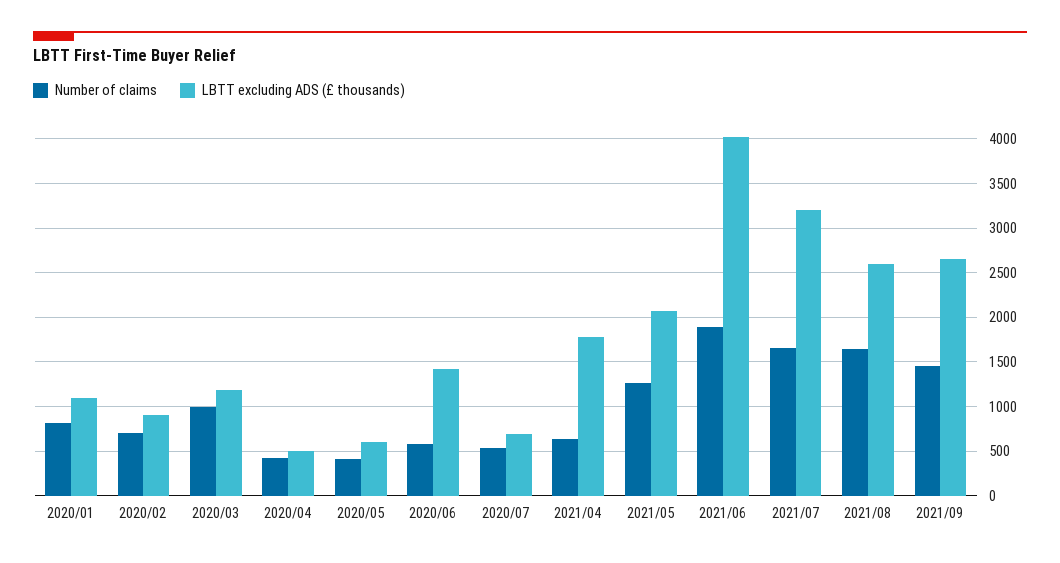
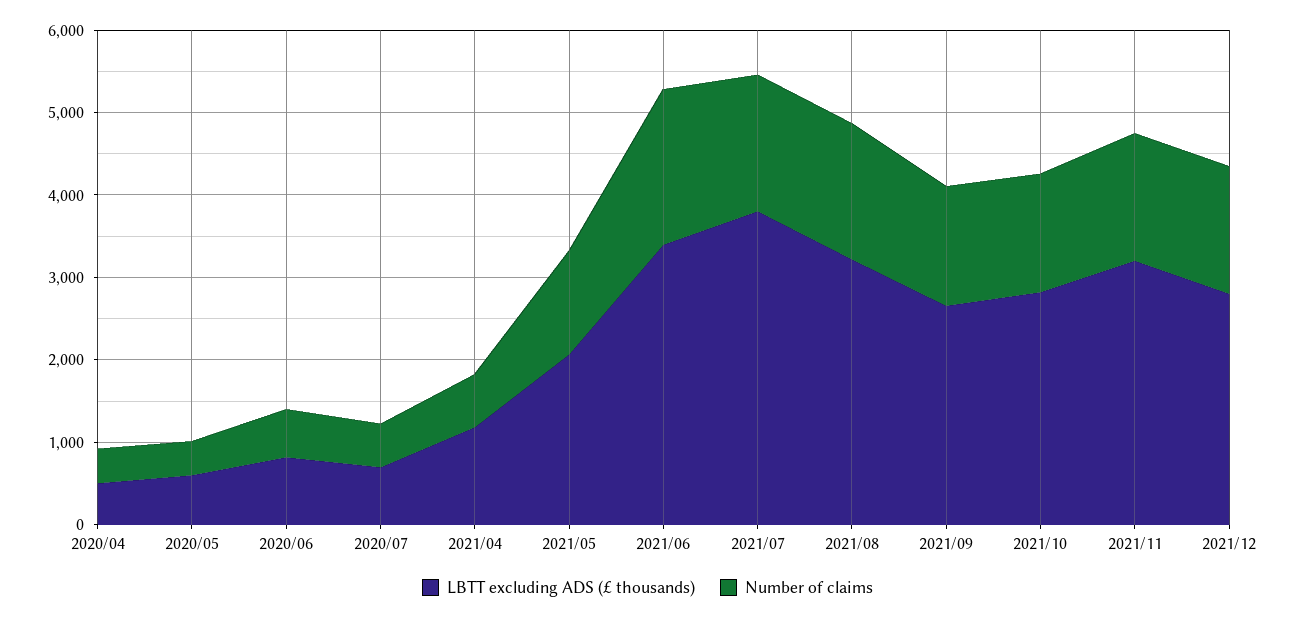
Number of claims, 2020/01: 800 -> none
LBTT excluding ADS (£ thousands), 2020/01: 1100 -> none
Number of claims, 2020/02: 700 -> none
LBTT excluding ADS (£ thousands), 2020/02: 900 -> none
Number of claims, 2020/03: 1000 -> none
LBTT excluding ADS (£ thousands), 2020/03: 1200 -> none
LBTT excluding ADS (£ thousands), 2020/06: 1400 -> 800
LBTT excluding ADS (£ thousands), 2021/04: 1800 -> 1200
LBTT excluding ADS (£ thousands), 2021/06: 4000 -> 3400
LBTT excluding ADS (£ thousands), 2021/07: 3200 -> 3800
LBTT excluding ADS (£ thousands), 2021/08: 2600 -> 3200
LBTT excluding ADS (£ thousands), 2021/10: none -> 2800
Number of claims, 2021/10: none -> 1400
LBTT excluding ADS (£ thousands), 2021/11: none -> 3200
Number of claims, 2021/11: none -> 1600
LBTT excluding ADS (£ thousands), 2021/12: none -> 2800
Number of claims, 2021/12: none -> 1600

